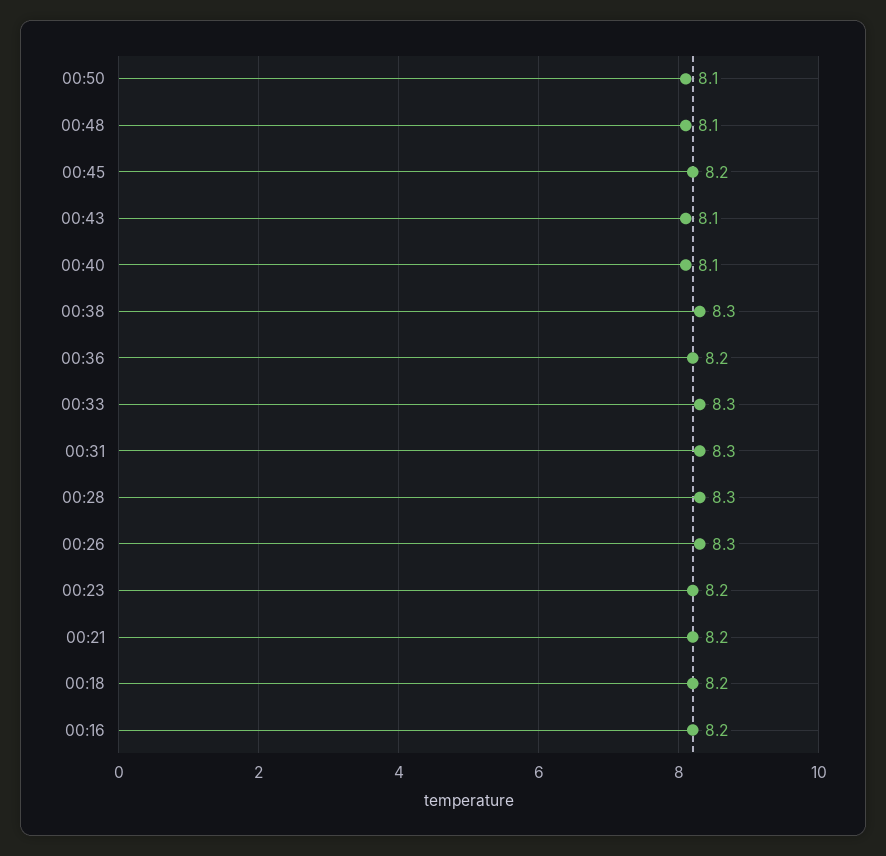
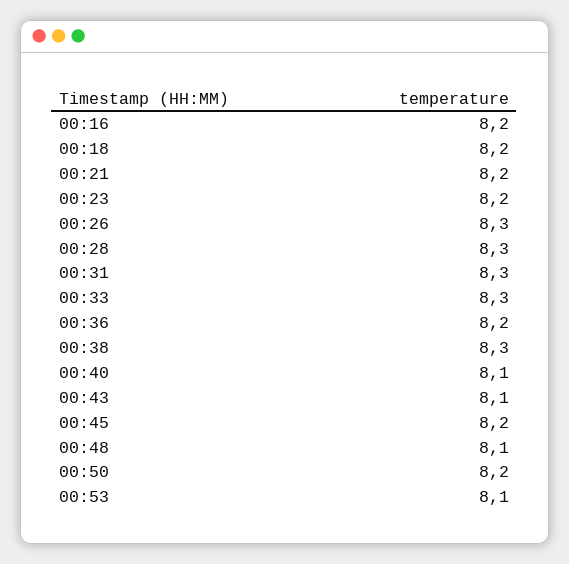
00:50: 8.1 -> 8.2
00:53: none -> 8.1

